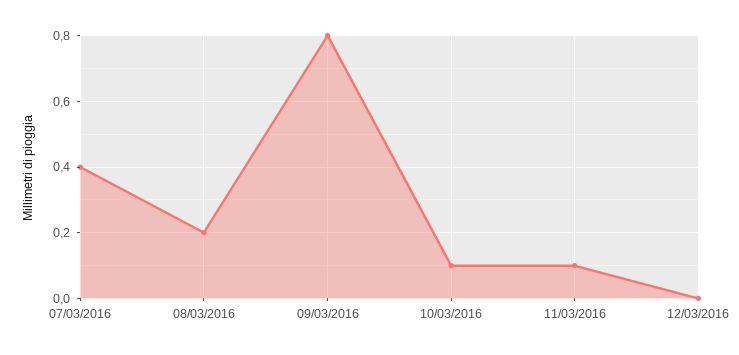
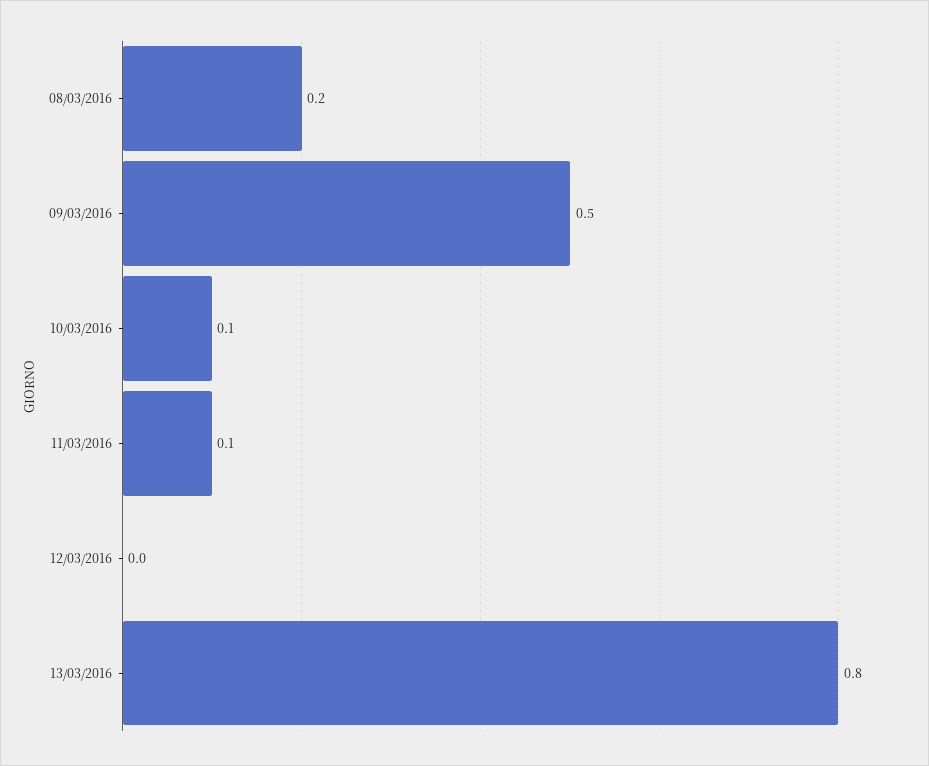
07/03/2016: 0.4 -> none
09/03/2016: 0.8 -> 0.5
13/03/2016: none -> 0.8

